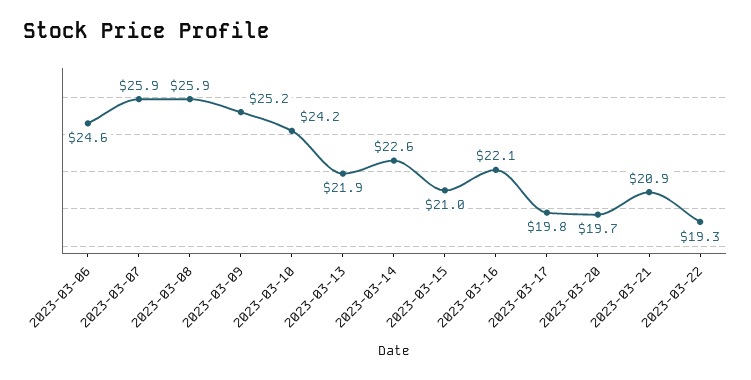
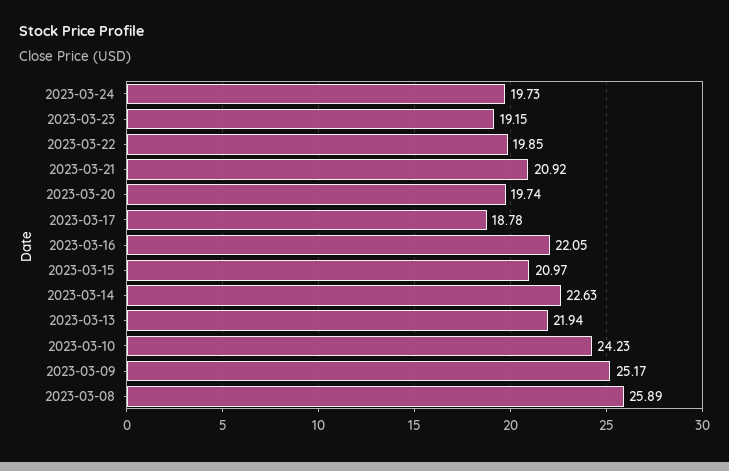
2023-03-06: 24.6 -> none
2023-03-07: 25.9 -> none
2023-03-17: 19.8 -> 18.78
2023-03-22: 19.3 -> 19.85
2023-03-24: none -> 19.73
2023-03-23: none -> 19.15

